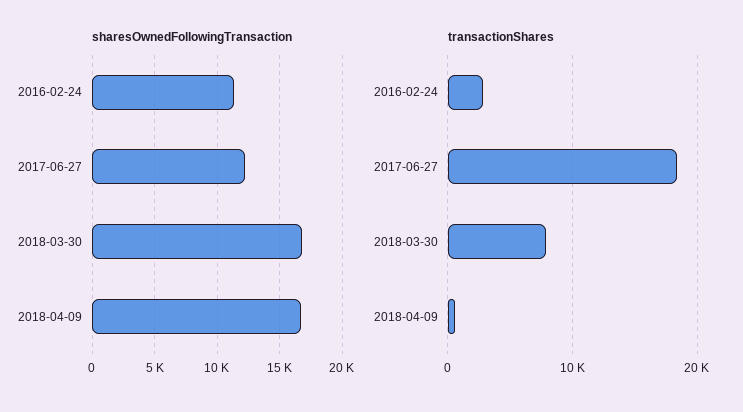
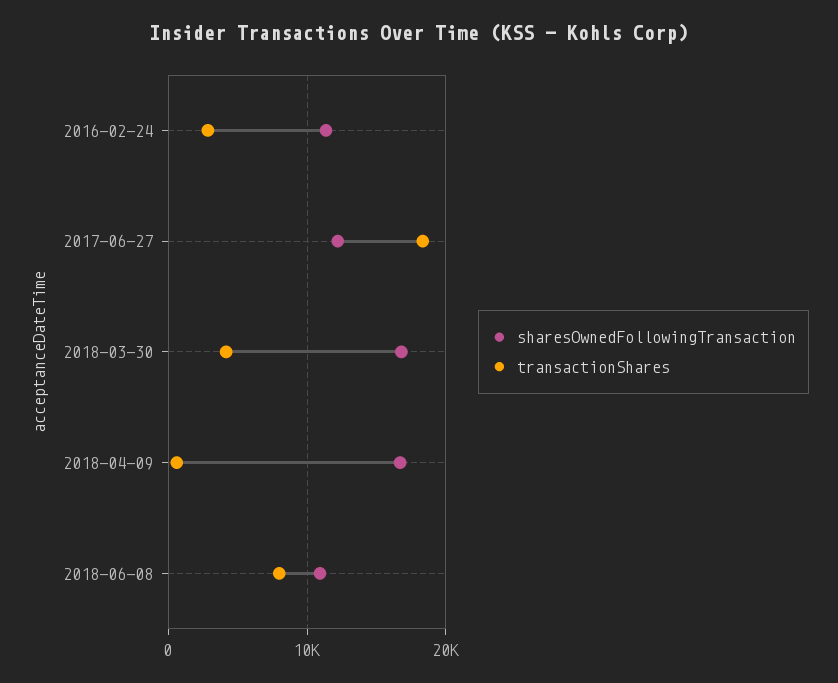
transactionShares, 2018-03-30: 8000 -> 4000
sharesOwnedFollowingTransaction, 2018-06-08: none -> 11000
transactionShares, 2018-06-08: none -> 8000

